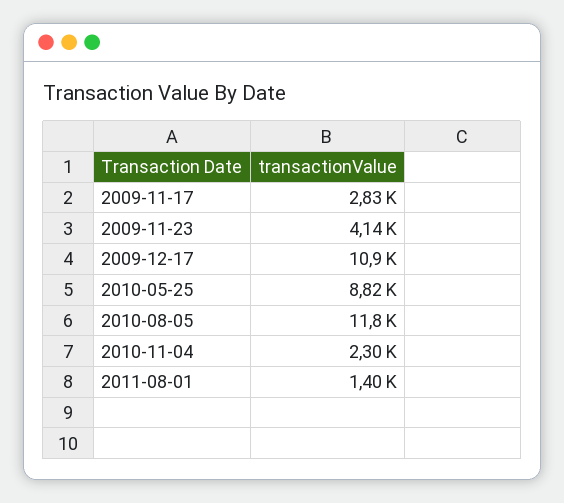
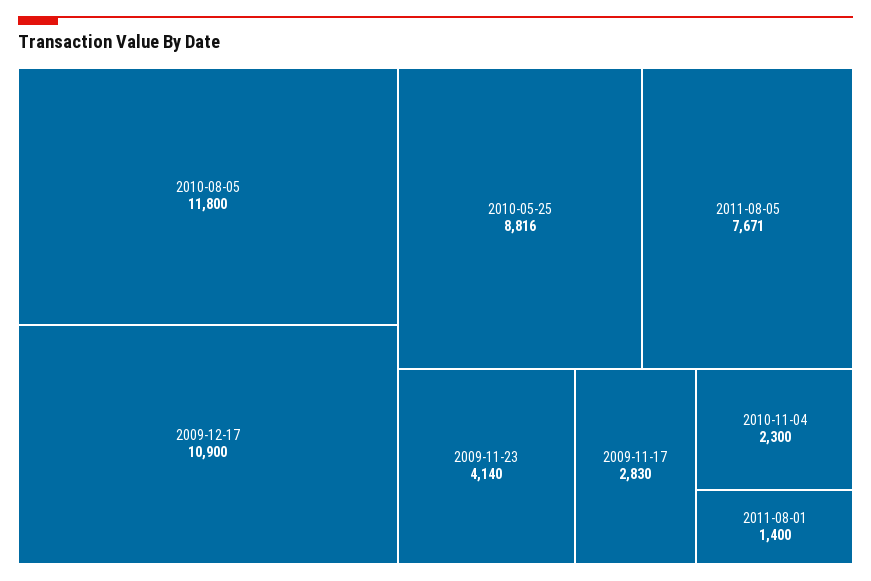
2011-08-05: none -> 7671

